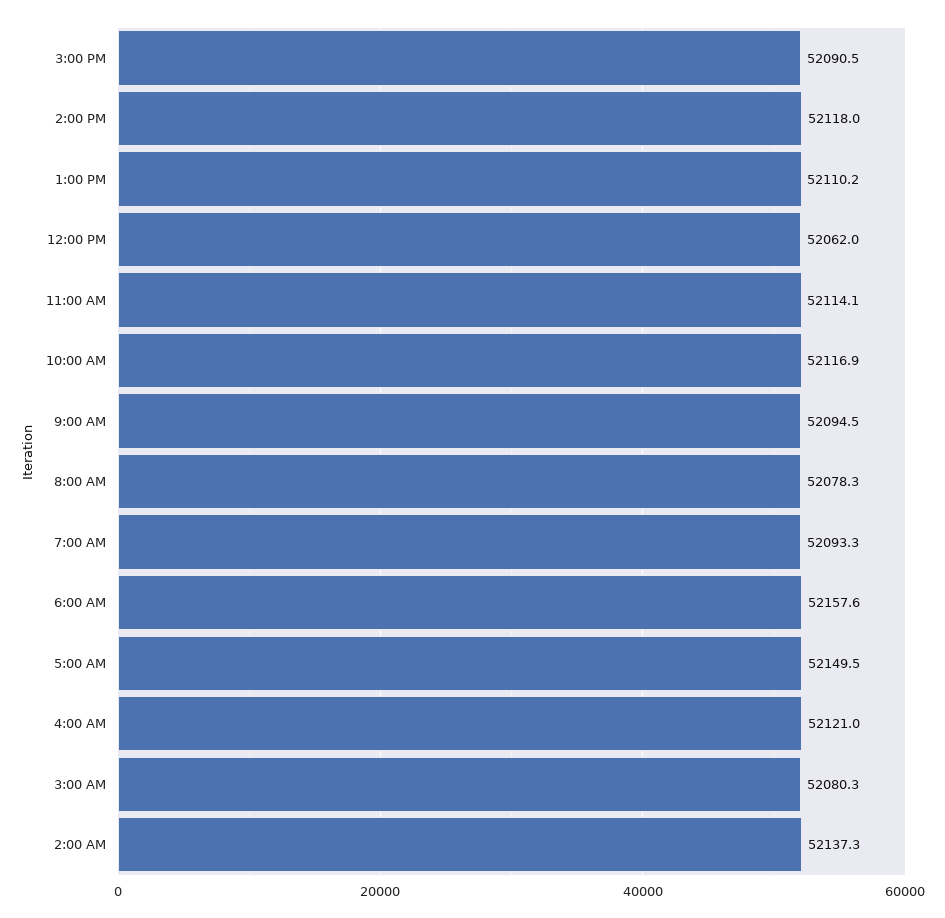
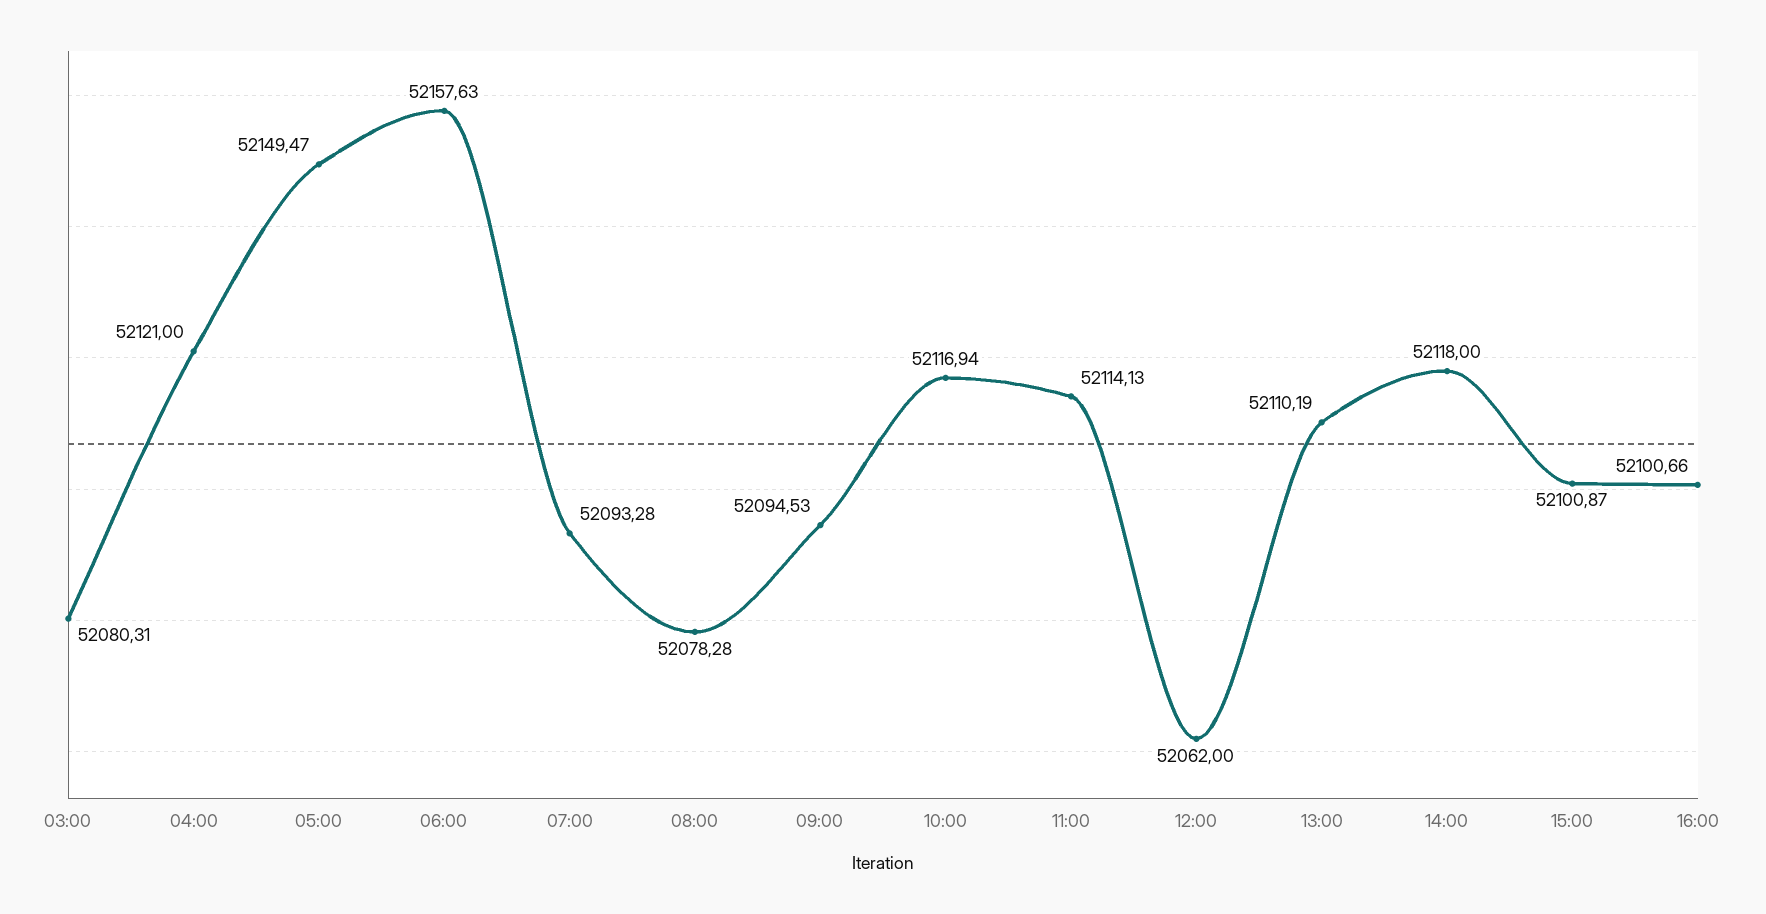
3:00 PM: 52090.5 -> 52100.87
2:00 AM: 52137.3 -> none
16:00: none -> 52100.66

